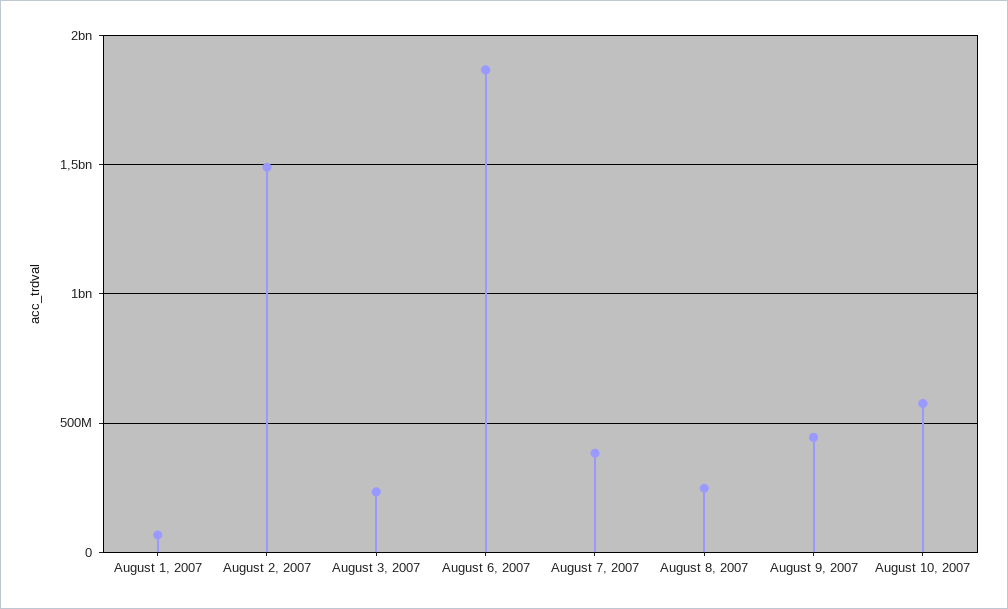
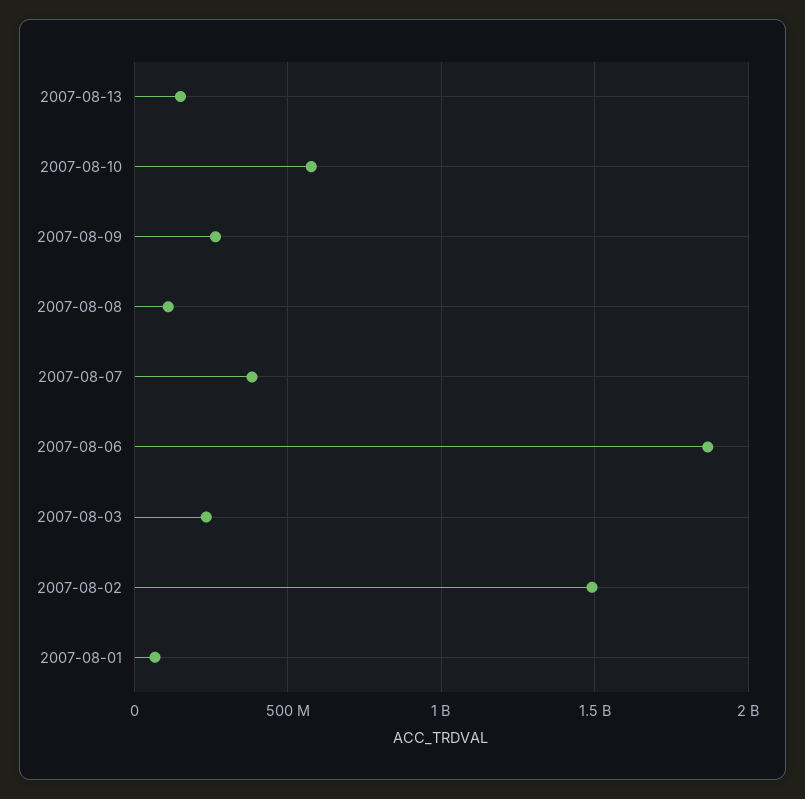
August 8, 2007: 250000000 -> 100000000
August 9, 2007: 450000000 -> 250000000
2007-08-13: none -> 150000000

